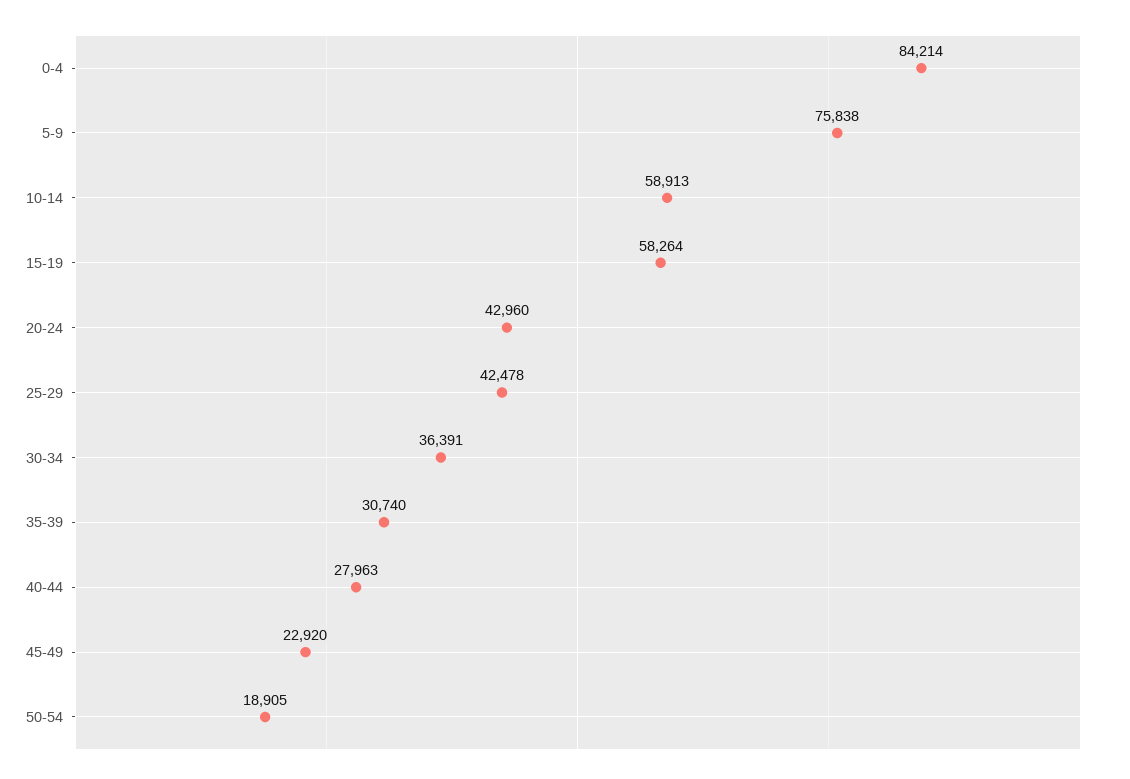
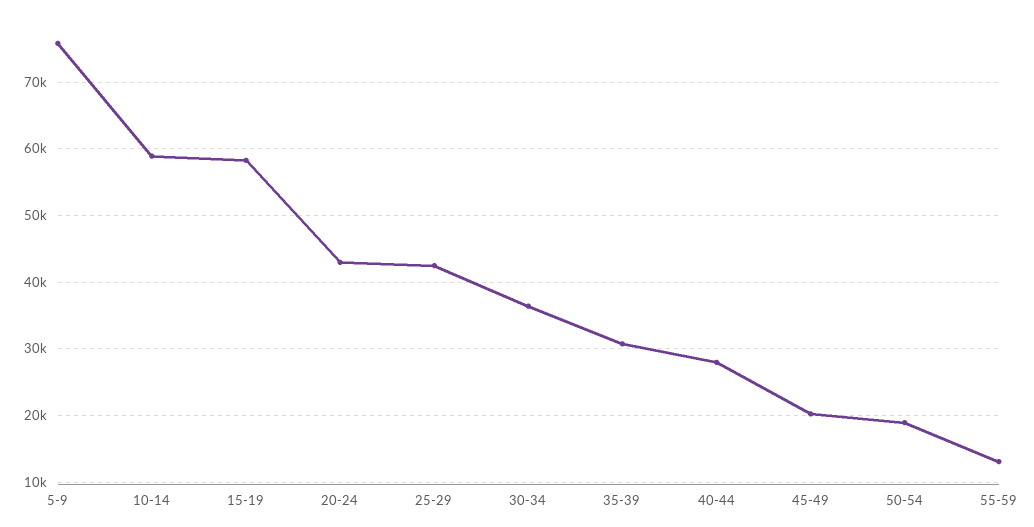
0-4: 84214 -> none
45-49: 22920 -> 20000
55-59: none -> 13000

